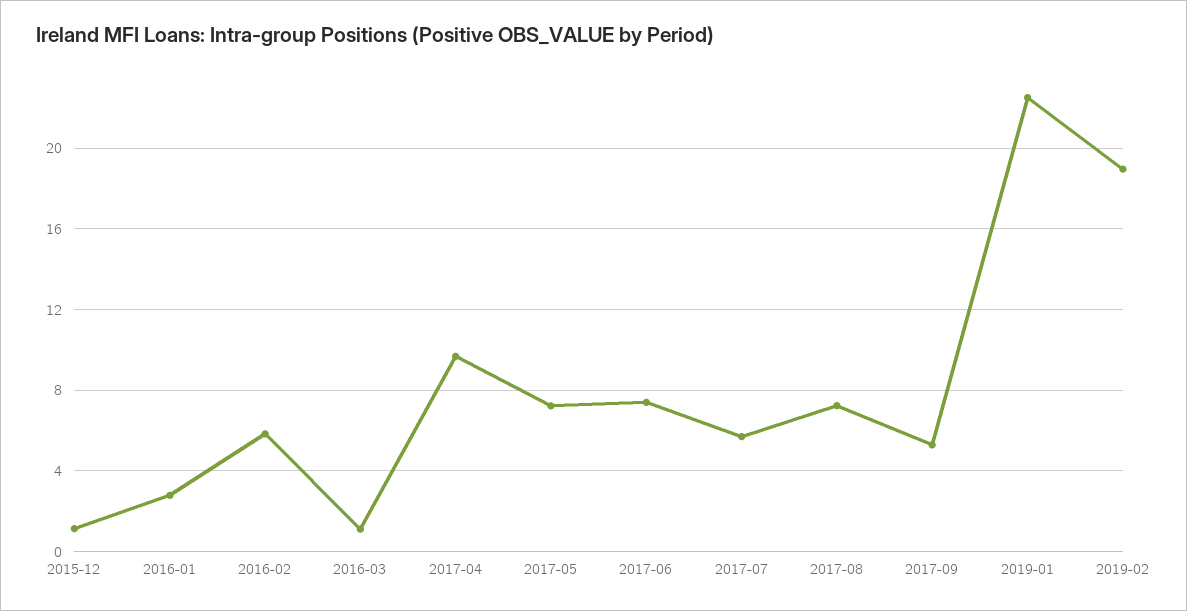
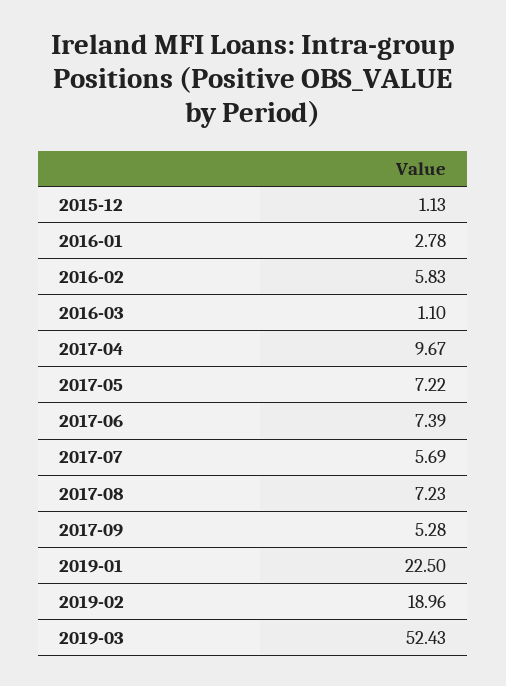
2019-03: none -> 52.43

